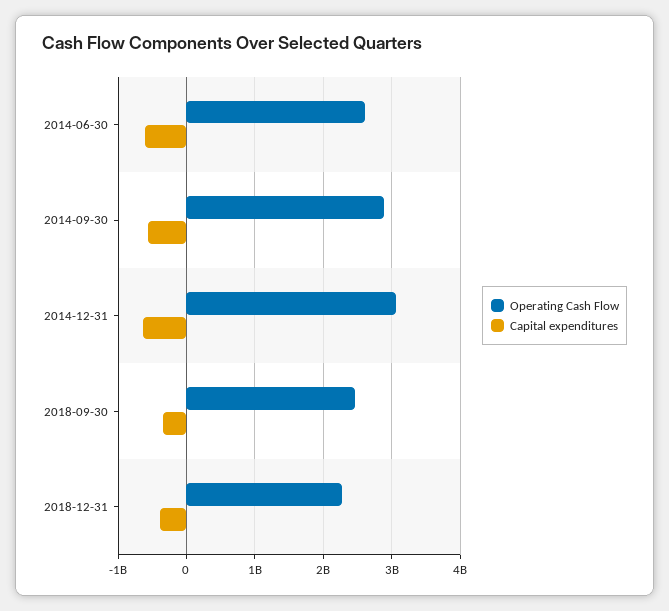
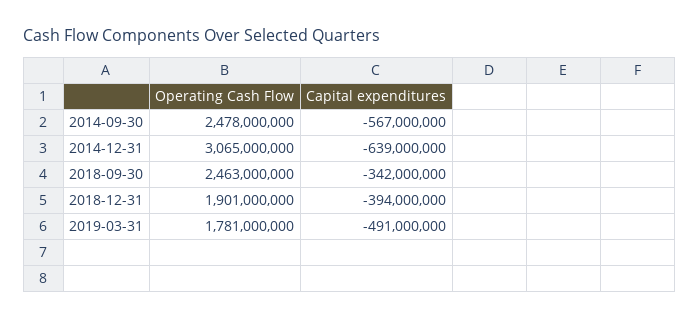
Operating Cash Flow, 2014-06-30: 2600000000 -> none
Capital expenditures, 2014-06-30: -600000000 -> none
Operating Cash Flow, 2014-09-30: 2900000000 -> 2478000000
Operating Cash Flow, 2018-12-31: 2300000000 -> 1901000000
Operating Cash Flow, 2019-03-31: none -> 1781000000
Capital expenditures, 2019-03-31: none -> -491000000

